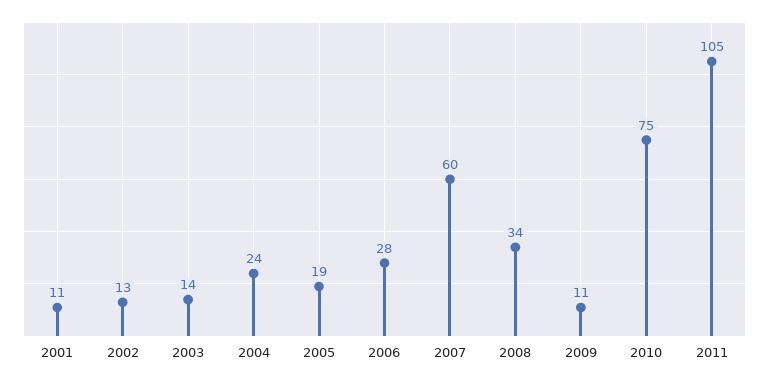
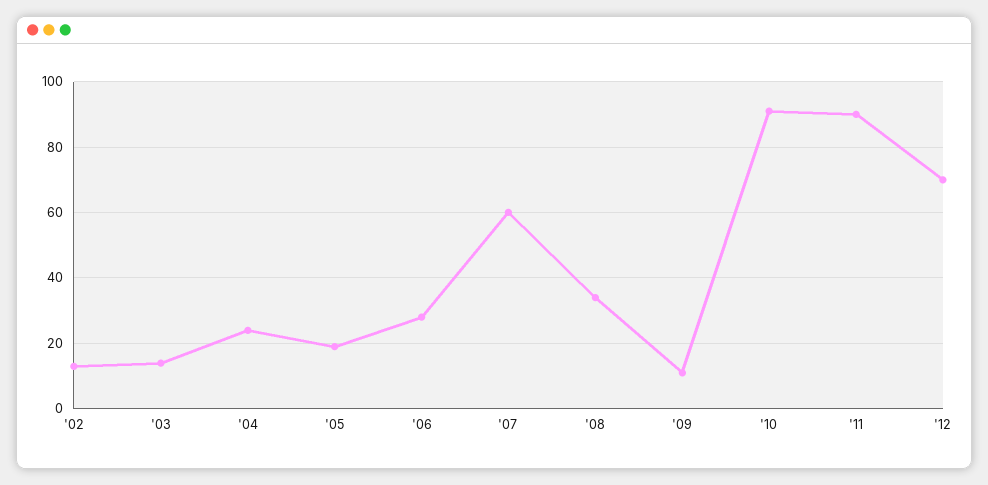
2001: 11 -> none
2010: 75 -> 90
2011: 105 -> 90
'12: none -> 70

